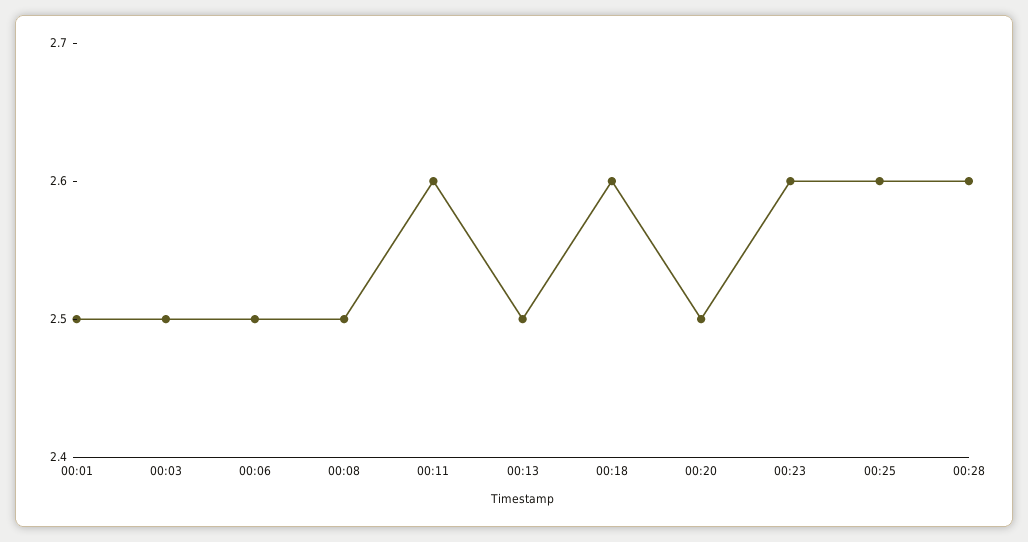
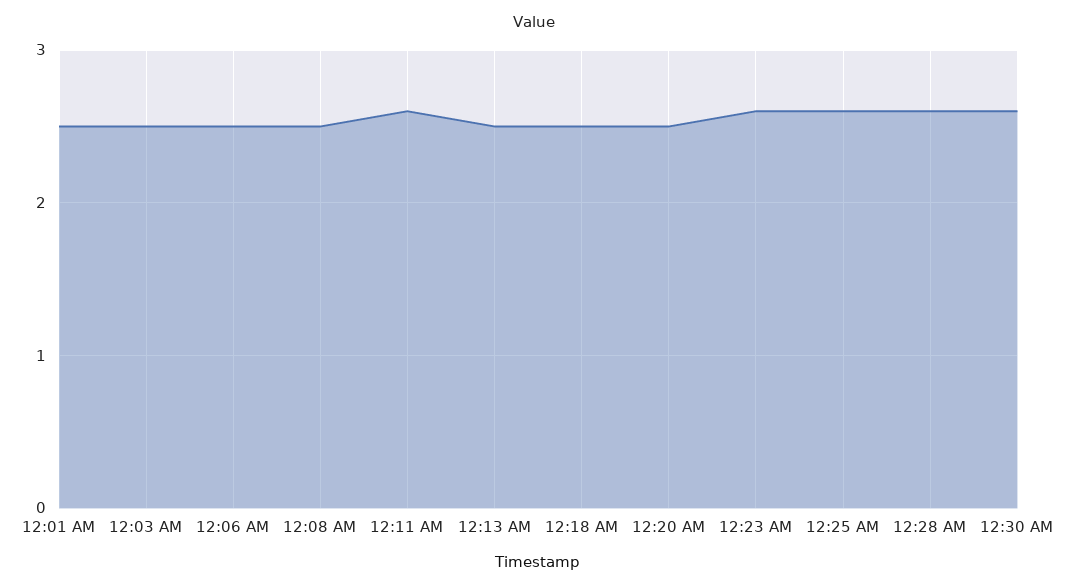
00:18: 2.6 -> 2.5
12:30 AM: none -> 2.6

